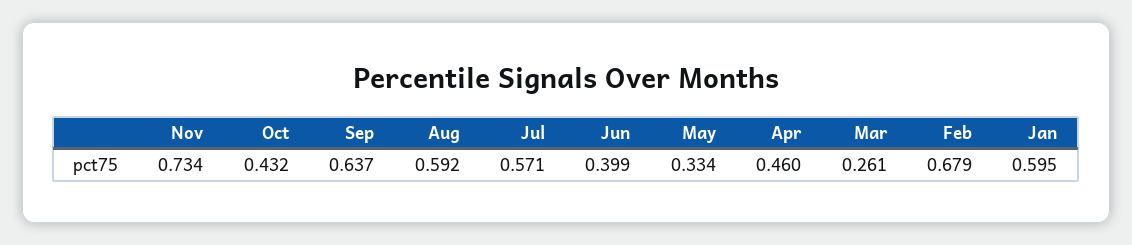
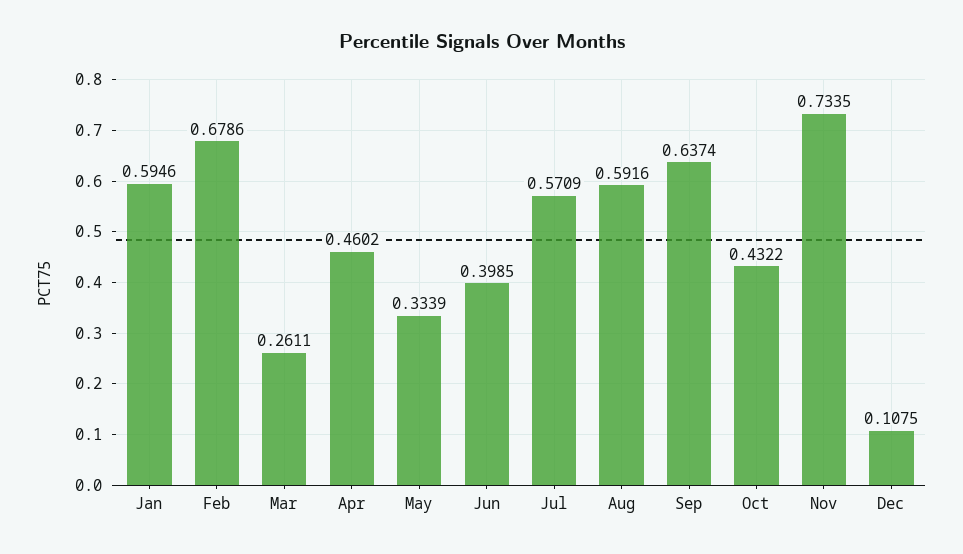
Dec: none -> 0.1075

